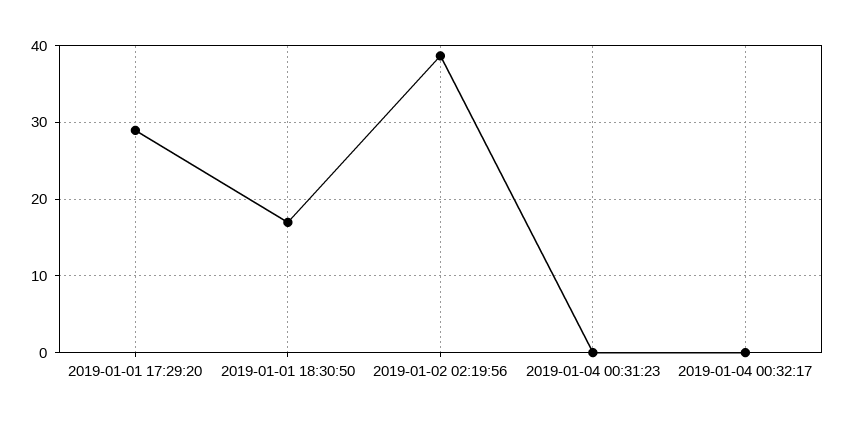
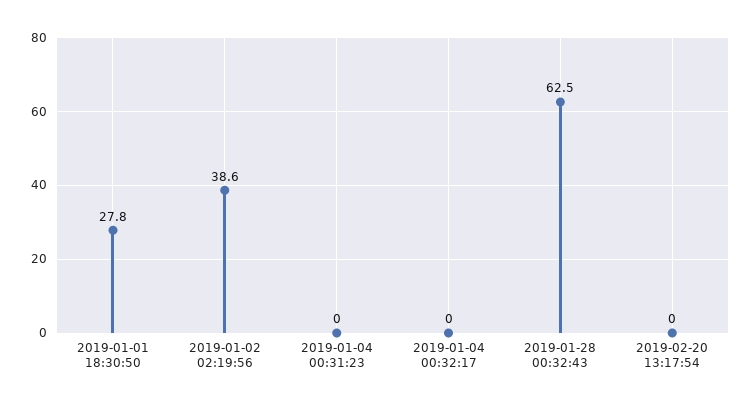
2019-01-01 17:29:20: 29 -> none
2019-01-01 18:30:50: 17 -> 27.8
2019-01-28 00:32:43: none -> 62.5
2019-02-20 13:17:54: none -> 0

